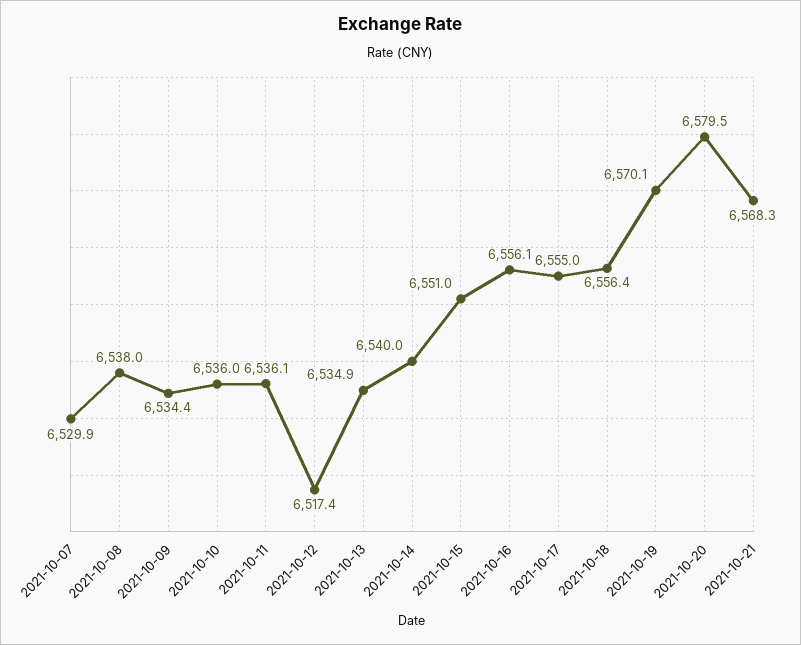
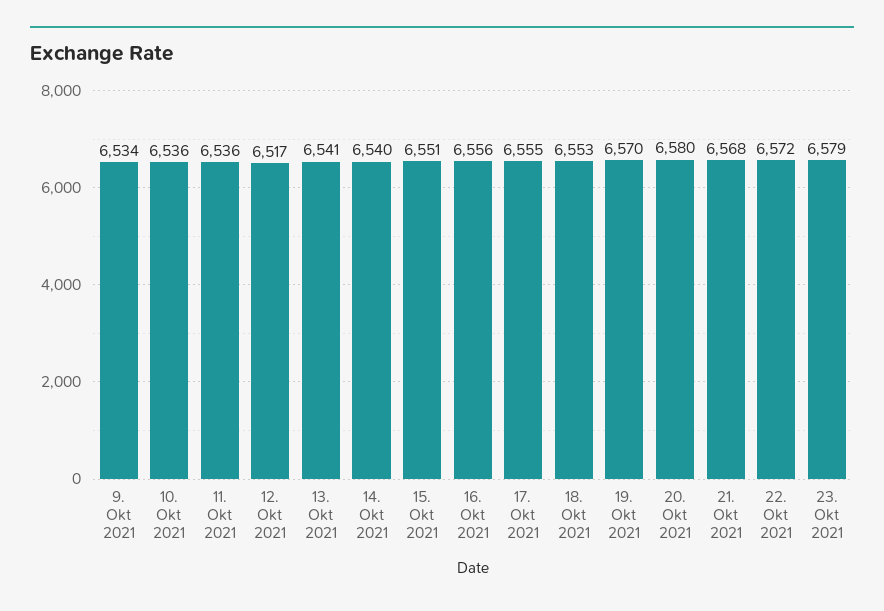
2021-10-07: 6529.9 -> none
2021-10-08: 6538 -> none
2021-10-13: 6534.9 -> 6541
2021-10-18: 6556.4 -> 6553
22. Okt 2021: none -> 6572
23. Okt 2021: none -> 6579

